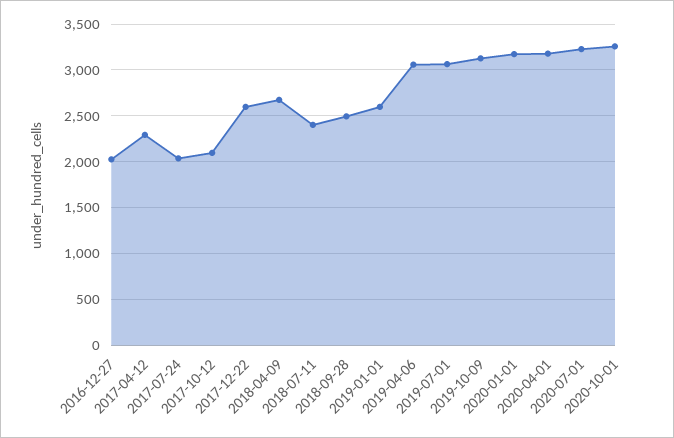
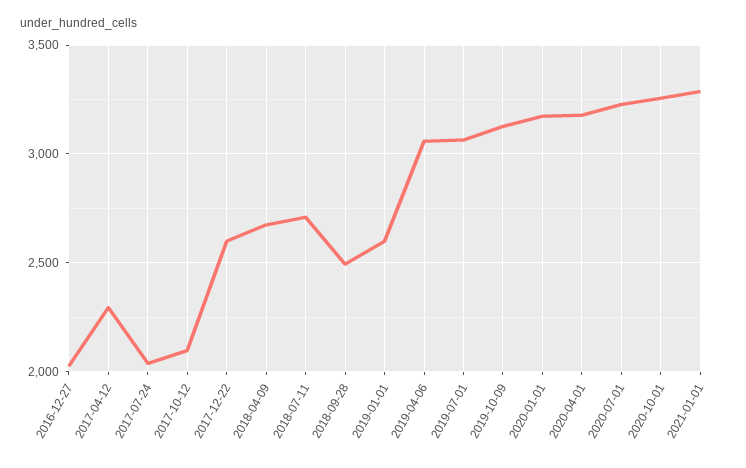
2018-07-11: 2400 -> 2700
2021-01-01: none -> 3300

